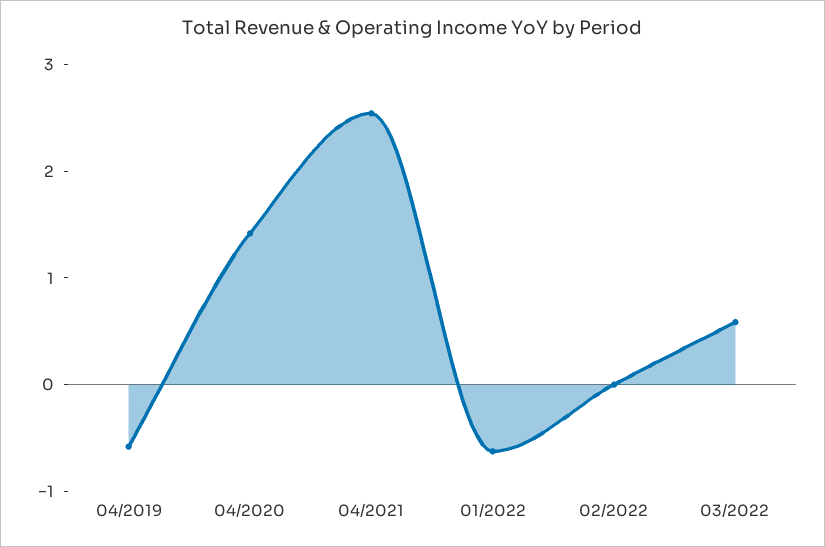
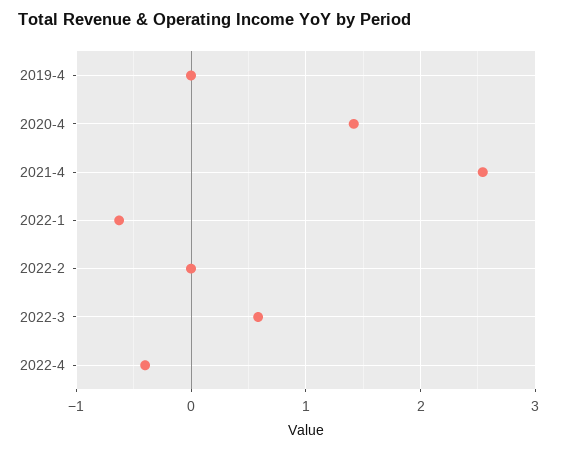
04/2019: -0.6 -> 0
2022-4: none -> -0.4

